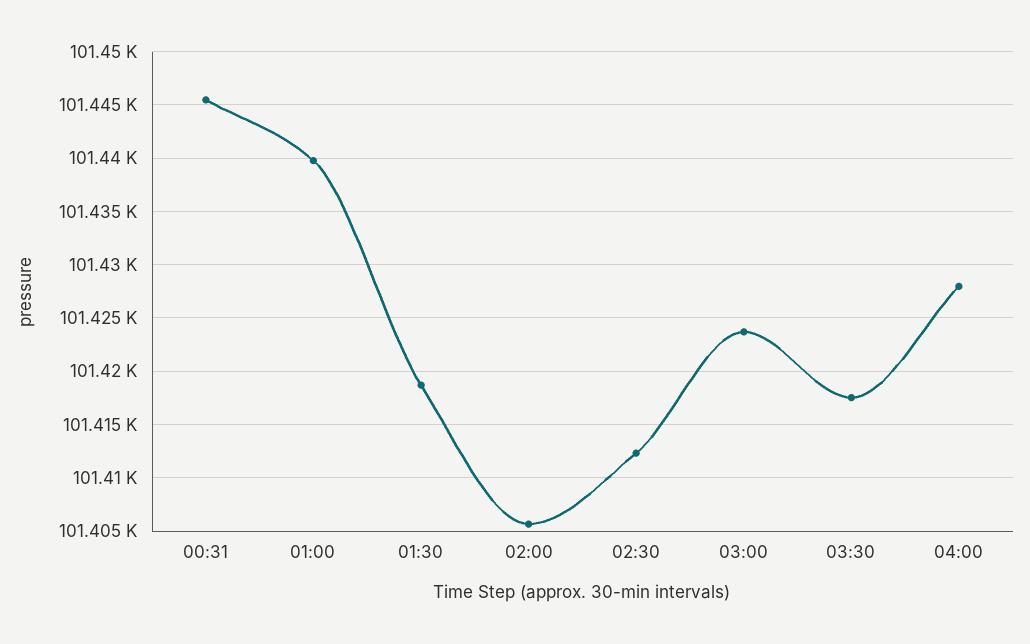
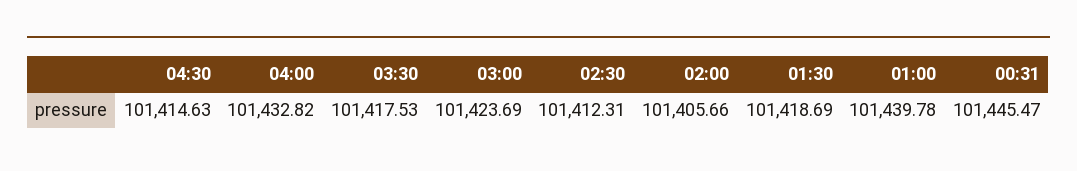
04:00: 101428 -> 101432.82
04:30: none -> 101414.63

